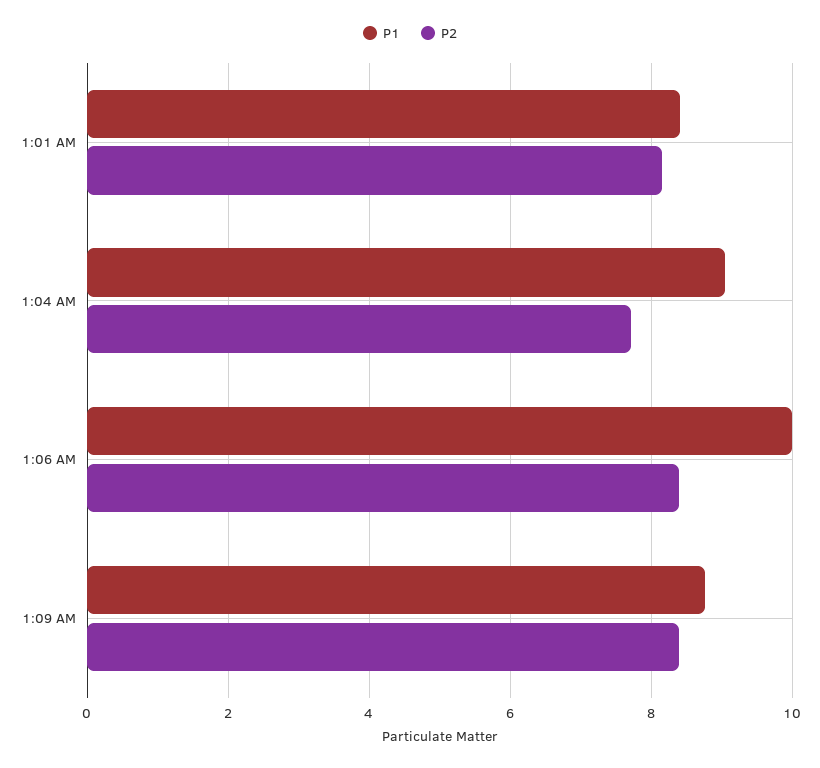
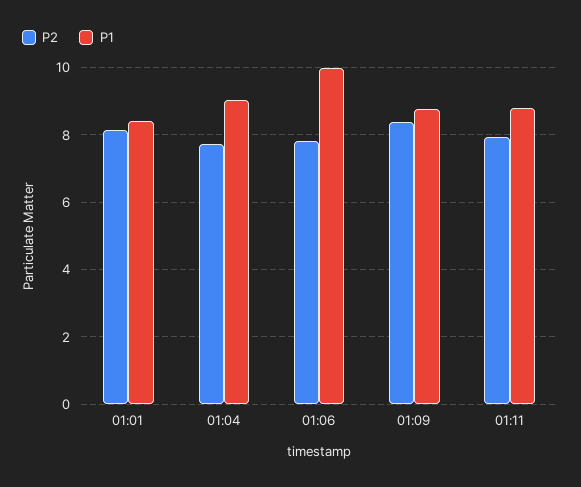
P2, 1:06 AM: 8.4 -> 7.8
P2, 01:11: none -> 8
P1, 01:11: none -> 8.8

